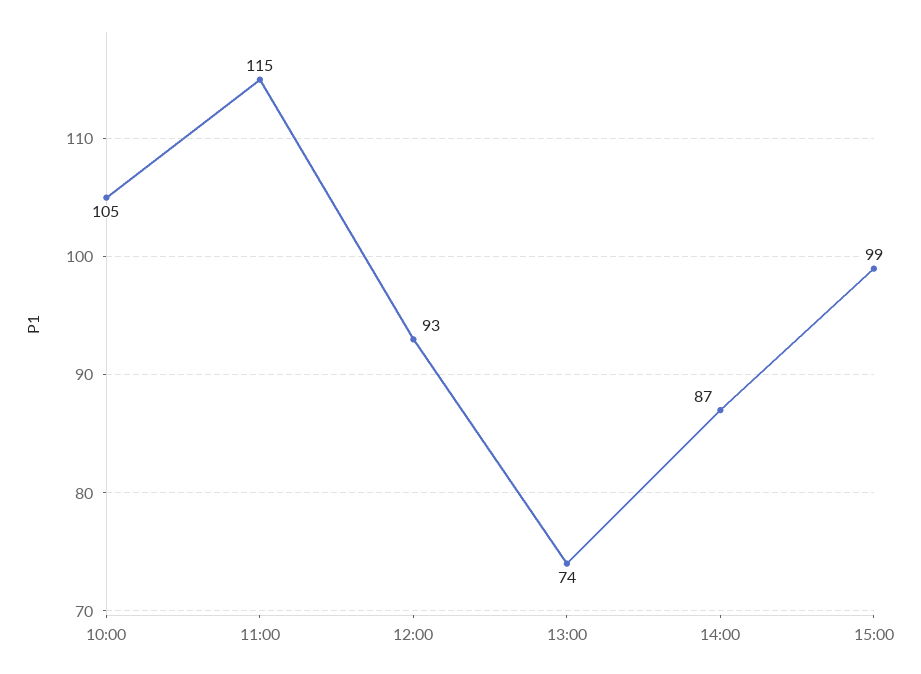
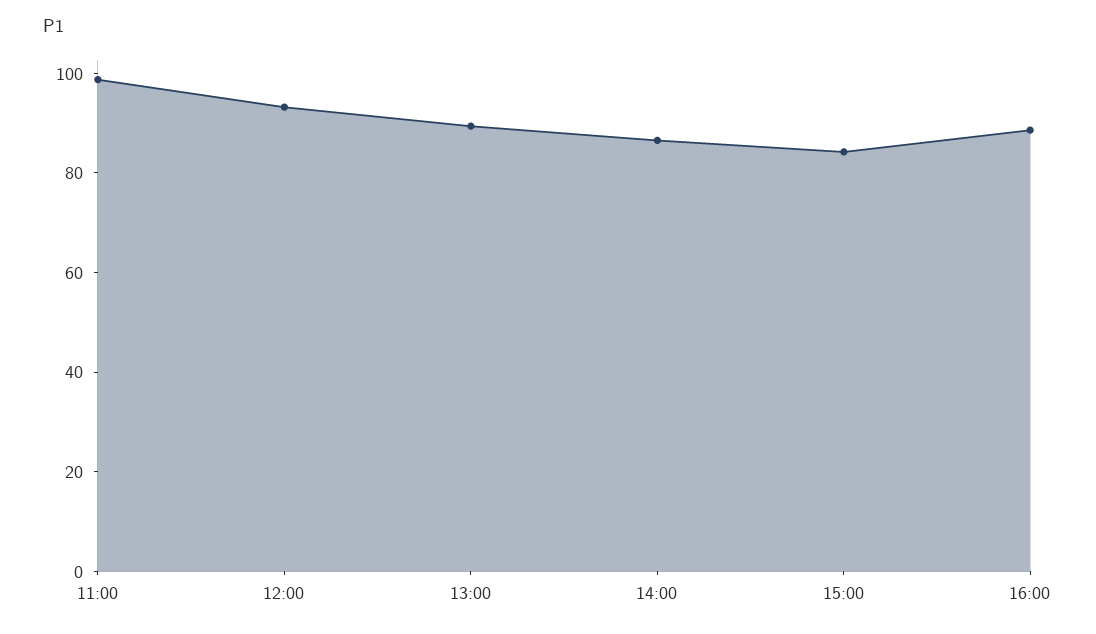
10:00: 105 -> none
11:00: 115 -> 100
13:00: 74 -> 90
15:00: 99 -> 85
16:00: none -> 90

